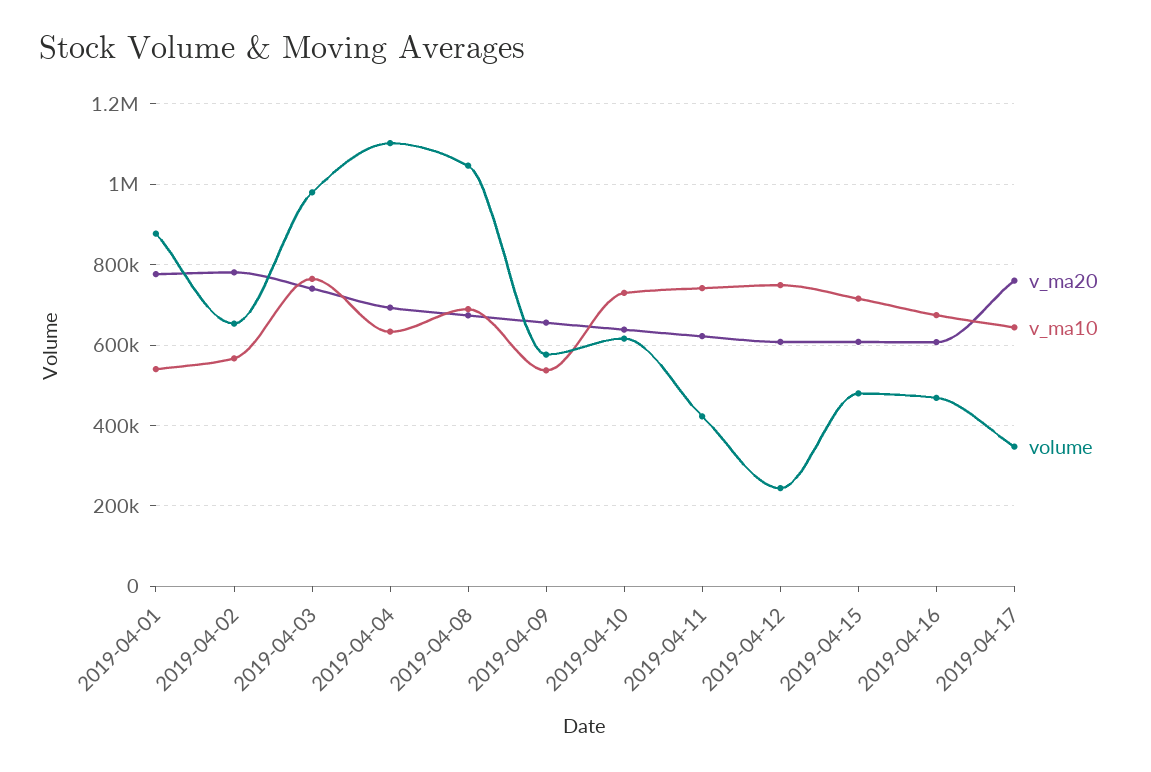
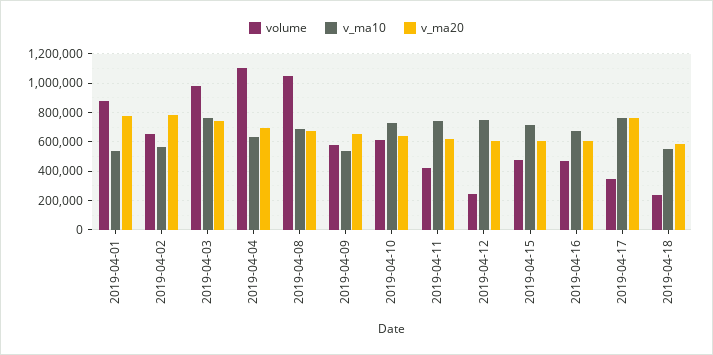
v_ma10, 2019-04-17: 640000 -> 750000
volume, 2019-04-18: none -> 250000
v_ma10, 2019-04-18: none -> 550000
v_ma20, 2019-04-18: none -> 600000

